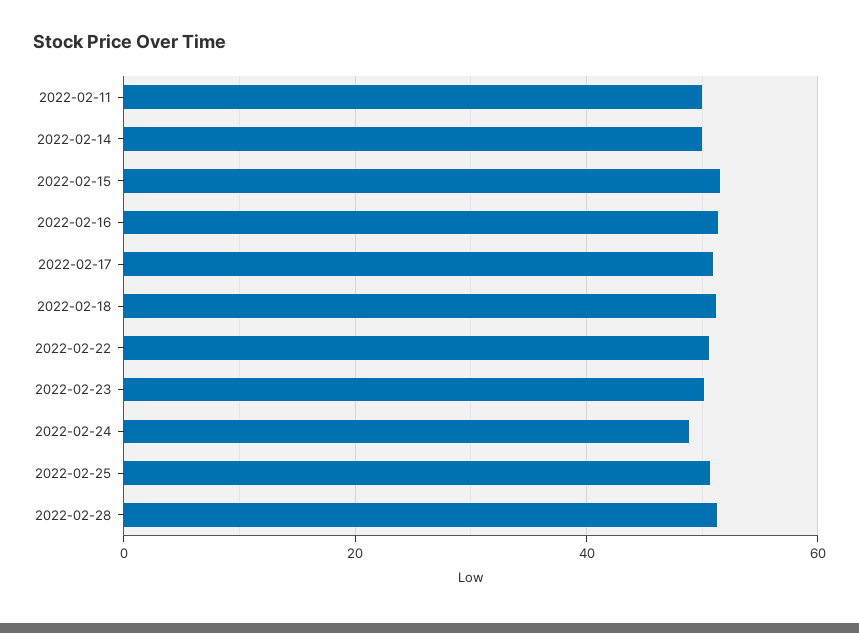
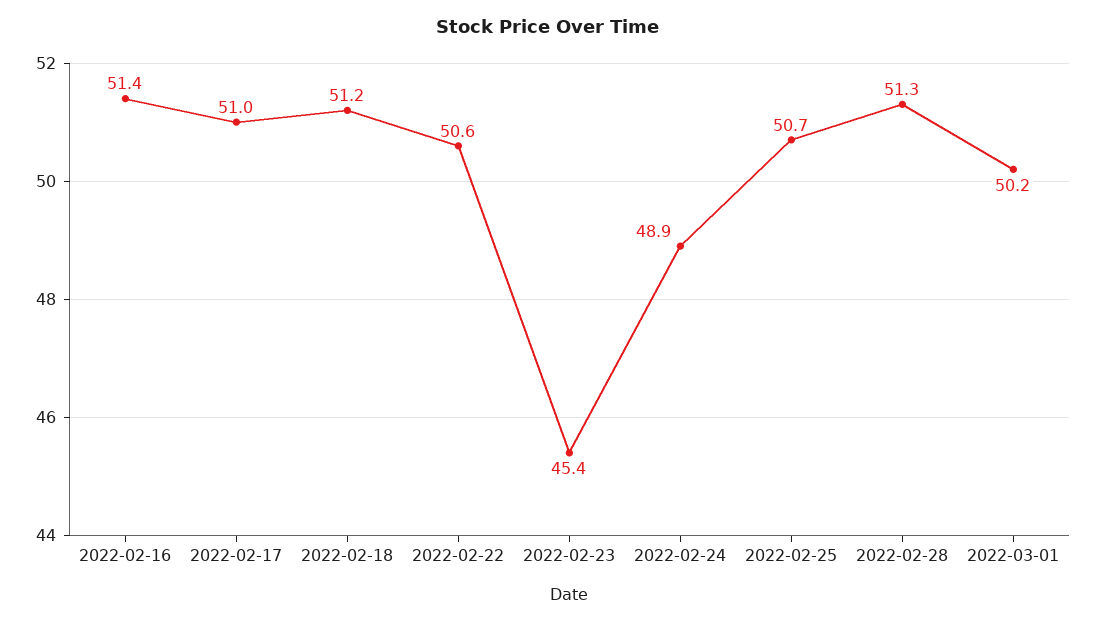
2022-02-11: 50 -> none
2022-02-14: 50 -> none
2022-02-15: 52 -> none
2022-02-23: 50 -> 45.4
2022-03-01: none -> 50.2

